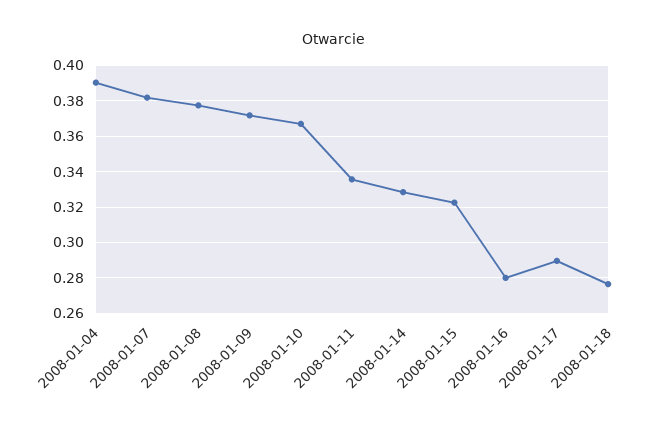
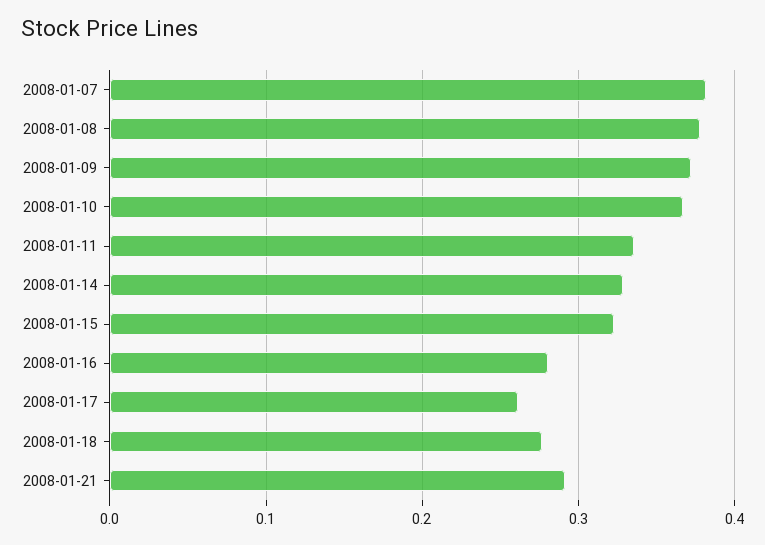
2008-01-04: 0.39 -> none
2008-01-17: 0.29 -> 0.26
2008-01-21: none -> 0.29

